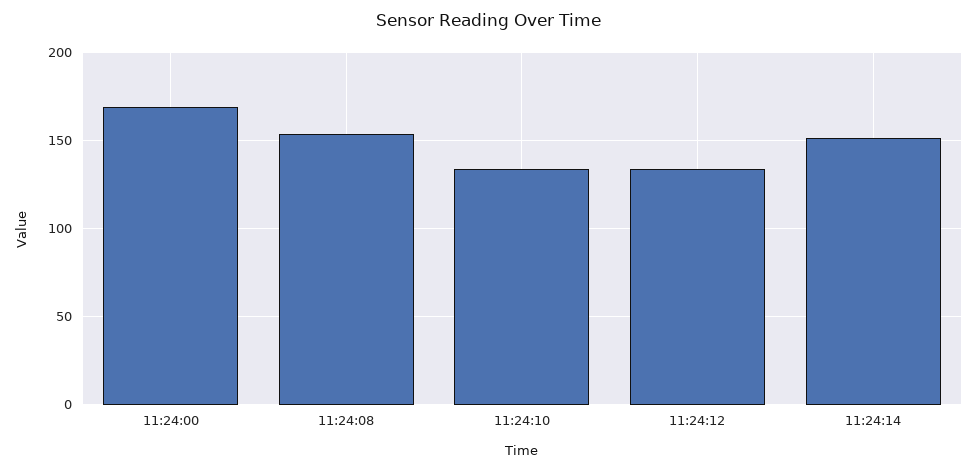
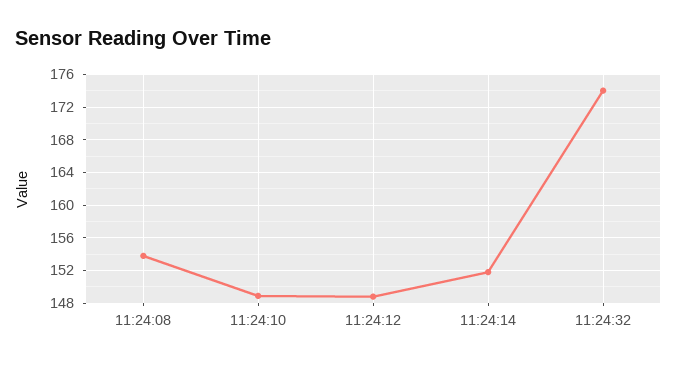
11:24:00: 170 -> none
11:24:10: 135 -> 149
11:24:12: 135 -> 149
11:24:32: none -> 174

